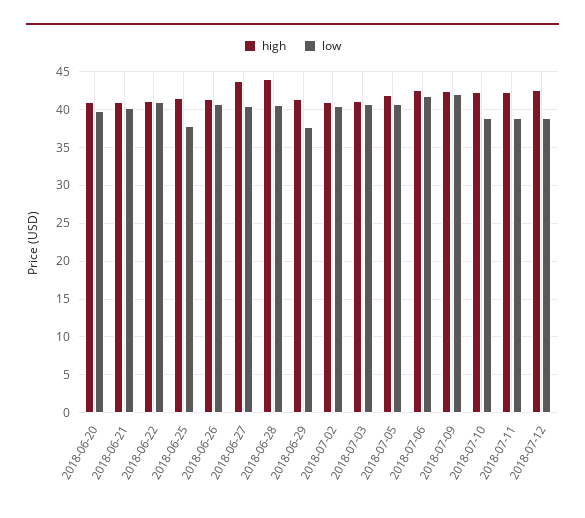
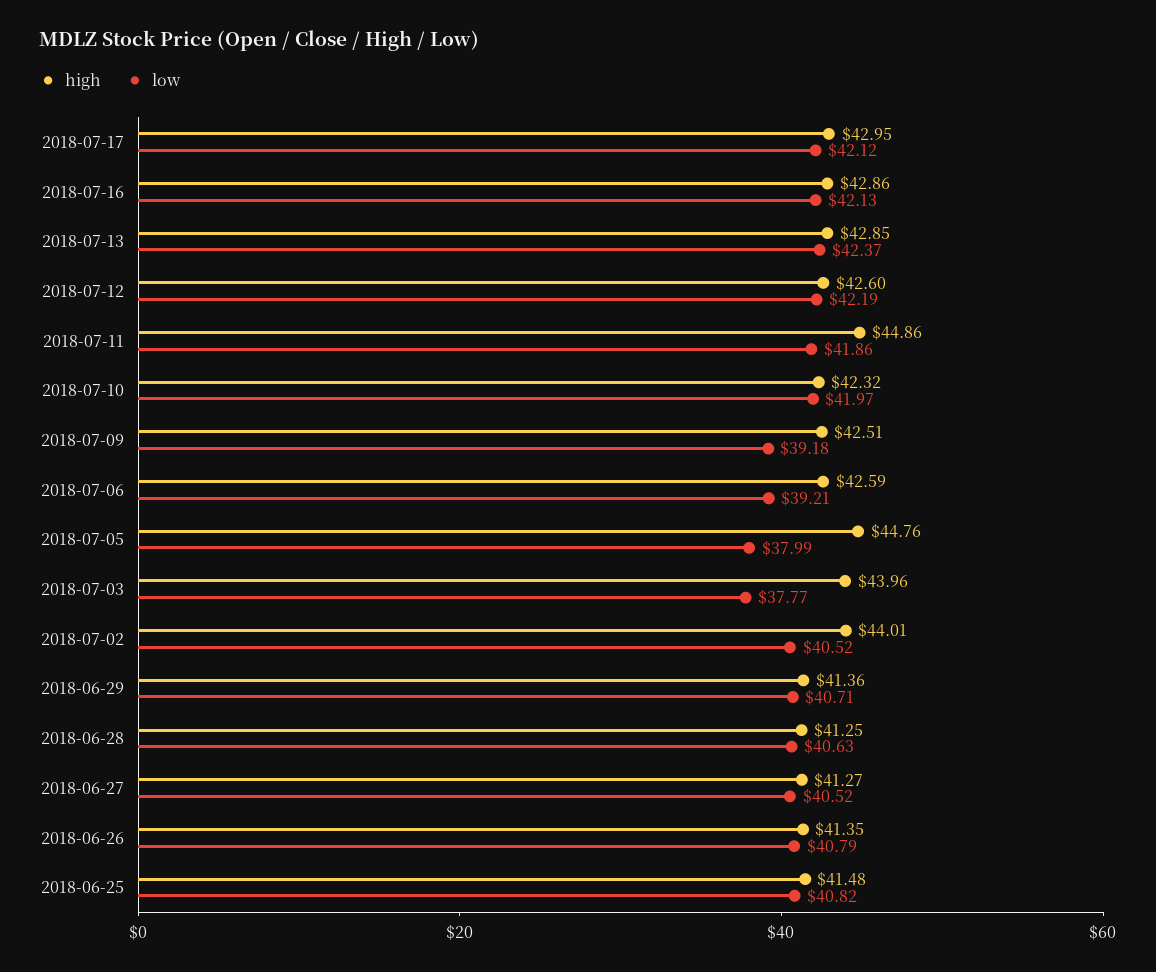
high, 2018-06-20: 41 -> none
low, 2018-06-20: 40 -> none
high, 2018-06-21: 41 -> none
low, 2018-06-21: 40 -> none
high, 2018-06-22: 41 -> none
low, 2018-06-22: 41 -> none
low, 2018-06-25: 38 -> 40.82
high, 2018-06-27: 44 -> 41.27
high, 2018-06-28: 44 -> 41.25
low, 2018-06-29: 38 -> 40.71
high, 2018-07-02: 41 -> 44.01
high, 2018-07-03: 41 -> 43.96
low, 2018-07-03: 41 -> 37.77
high, 2018-07-05: 42 -> 44.76
low, 2018-07-05: 41 -> 37.99
low, 2018-07-06: 42 -> 39.21
low, 2018-07-09: 42 -> 39.18
low, 2018-07-10: 39 -> 41.97
high, 2018-07-11: 42 -> 44.86
low, 2018-07-11: 39 -> 41.86
low, 2018-07-12: 39 -> 42.19
high, 2018-07-17: none -> 42.95
low, 2018-07-17: none -> 42.12
high, 2018-07-16: none -> 42.86
low, 2018-07-16: none -> 42.13
high, 2018-07-13: none -> 42.85
low, 2018-07-13: none -> 42.37

